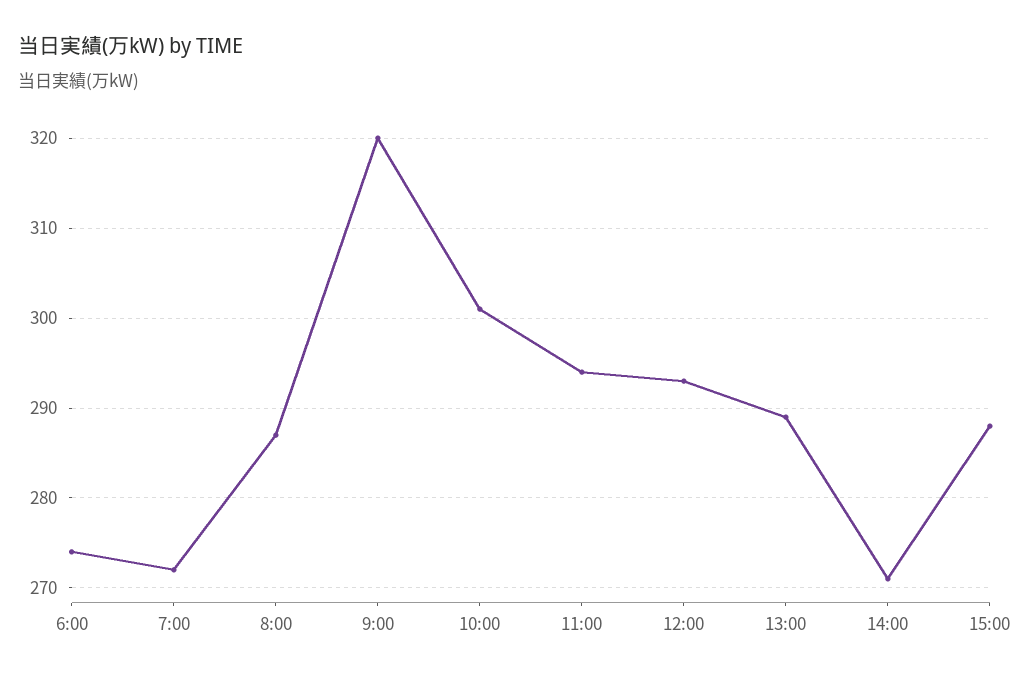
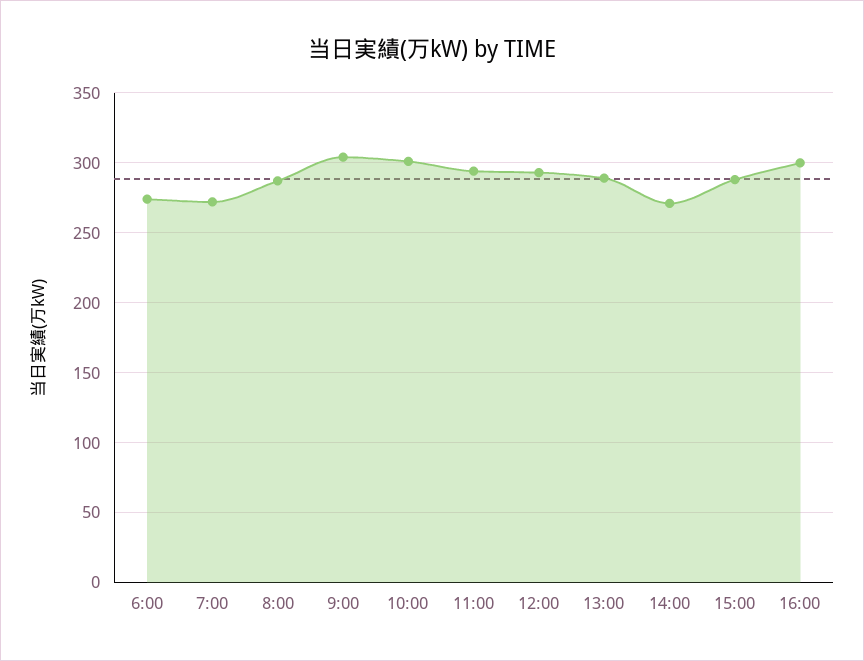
9:00: 320 -> 305
16:00: none -> 300

